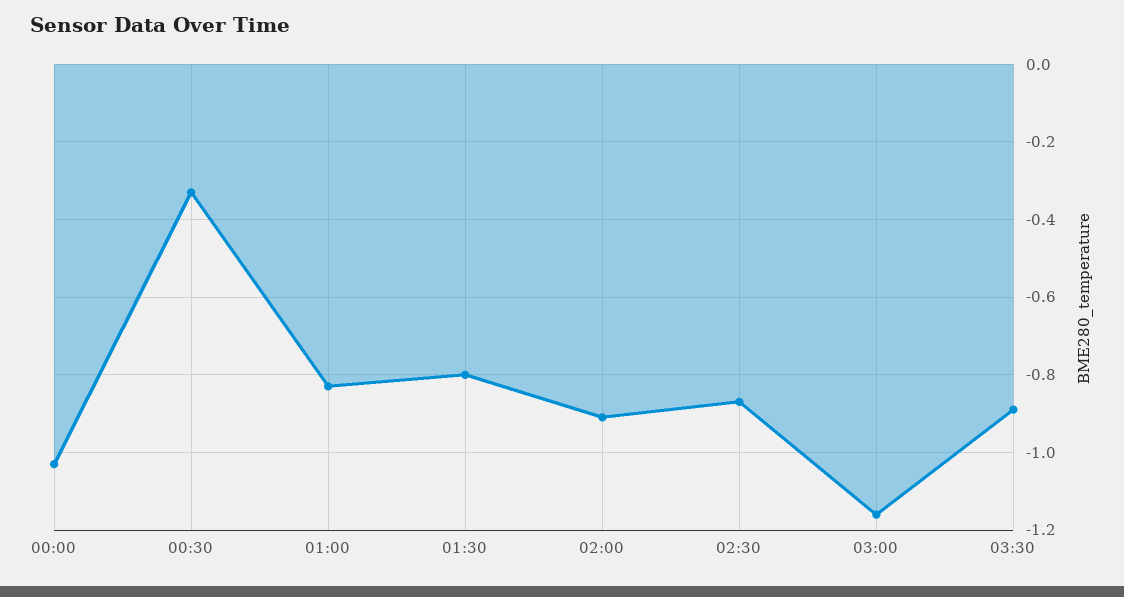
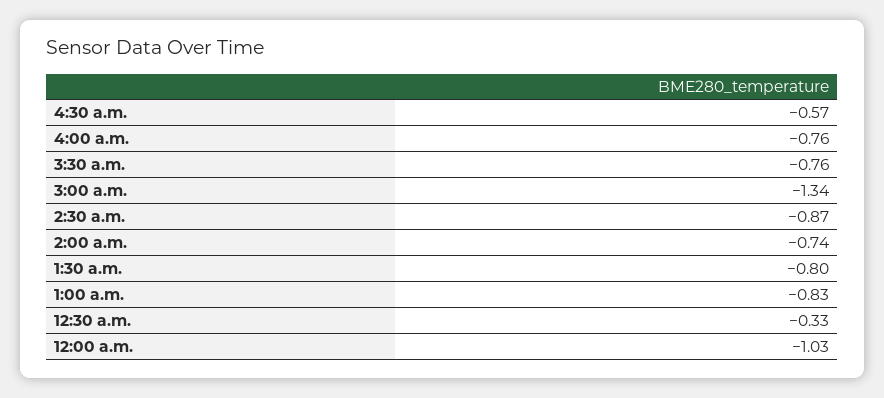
02:00: -0.9 -> -0.74
03:00: -1.15 -> -1.34
03:30: -0.9 -> -0.76
4:30 a.m.: none -> -0.57
4:00 a.m.: none -> -0.76

